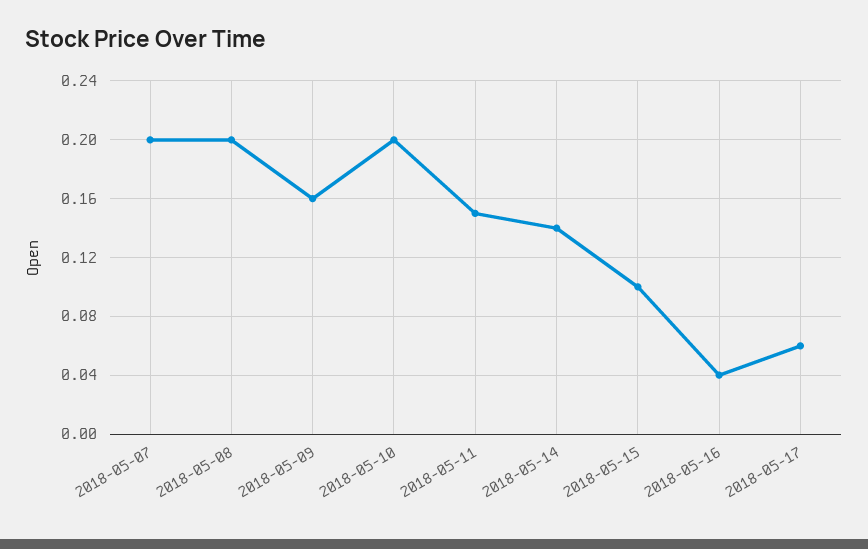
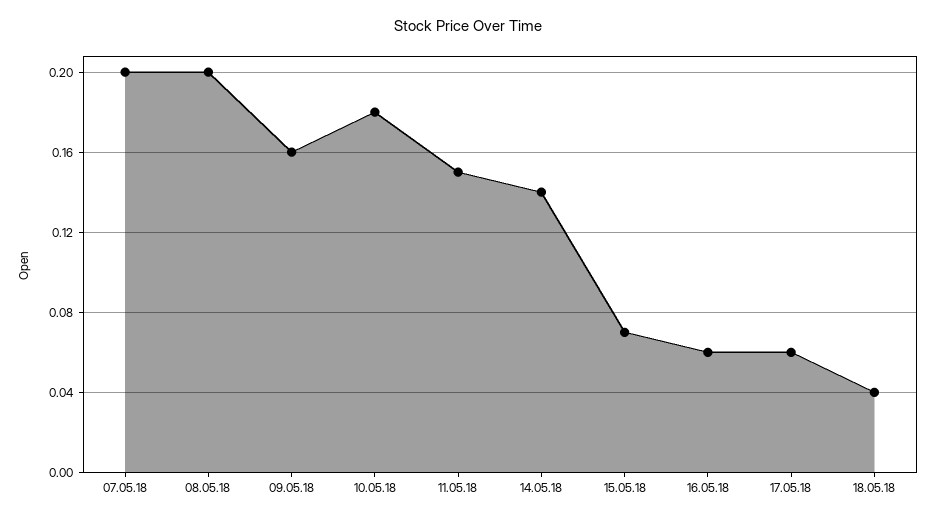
2018-05-10: 0.2 -> 0.18
2018-05-15: 0.1 -> 0.07
2018-05-16: 0.04 -> 0.06
18.05.18: none -> 0.04

